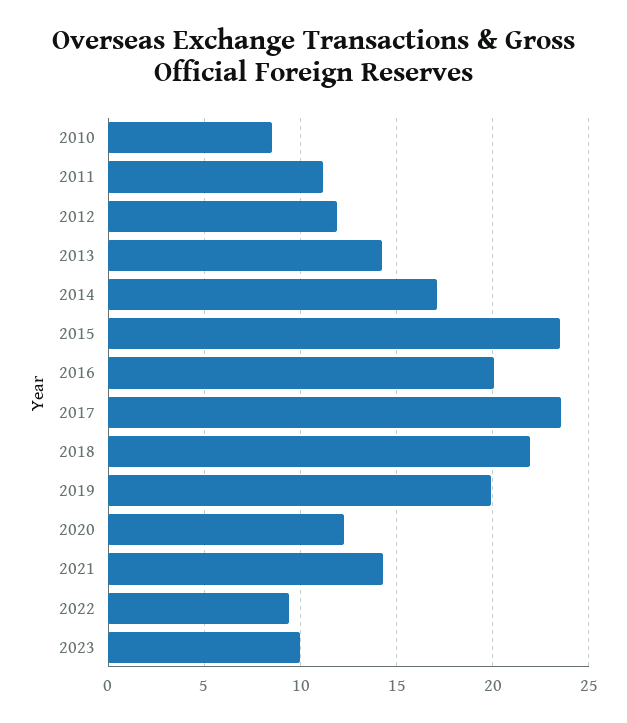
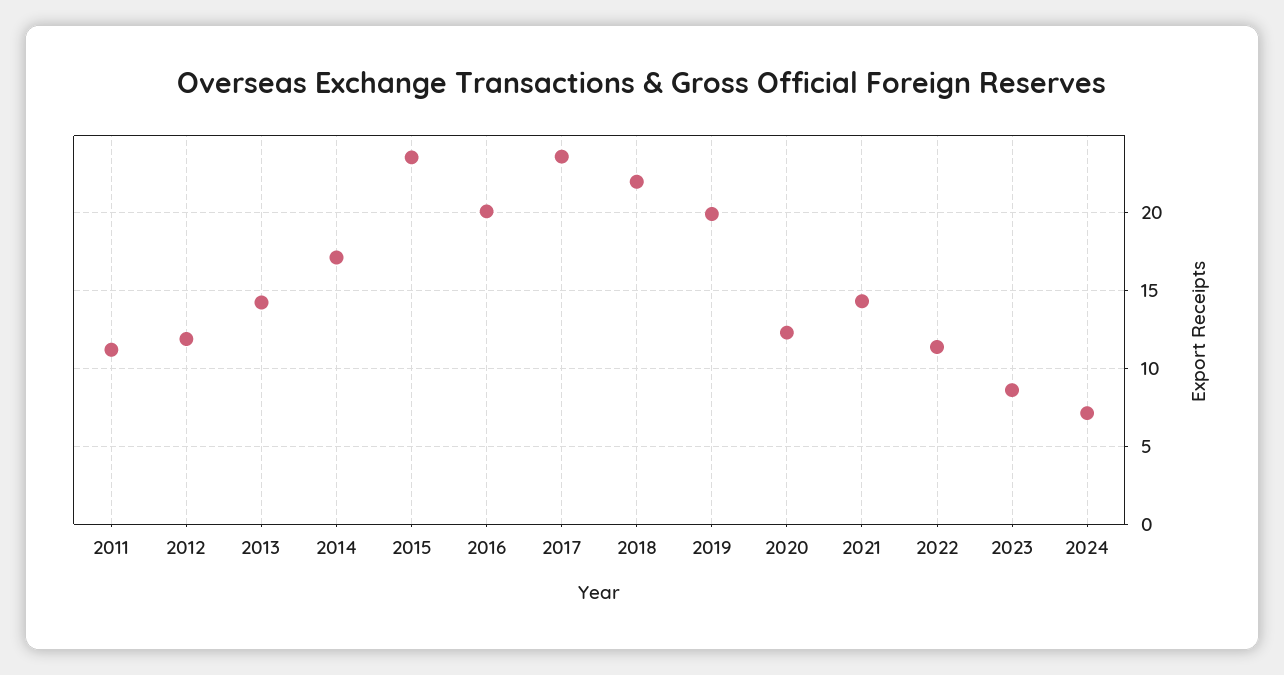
2010: 8.5 -> none
2022: 9.5 -> 11.5
2023: 10 -> 8.5
2024: none -> 7

